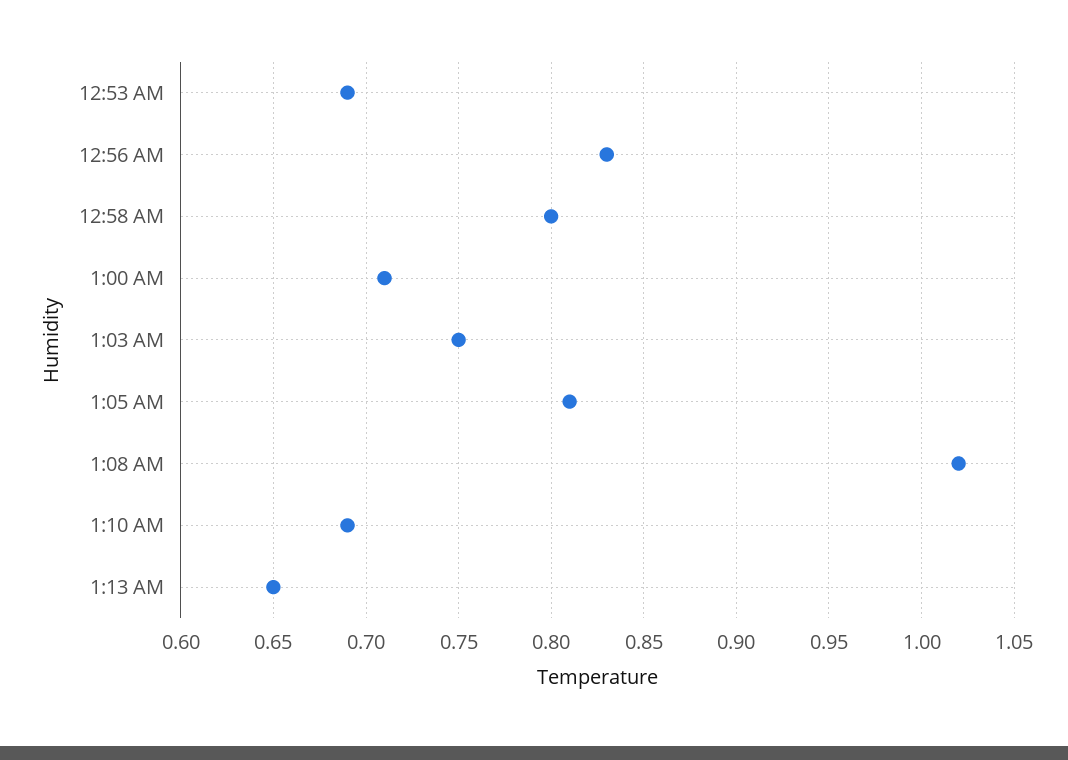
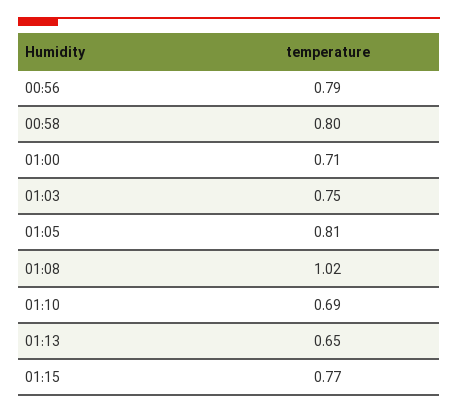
12:53 AM: 0.69 -> none
12:56 AM: 0.83 -> 0.79
01:15: none -> 0.77

